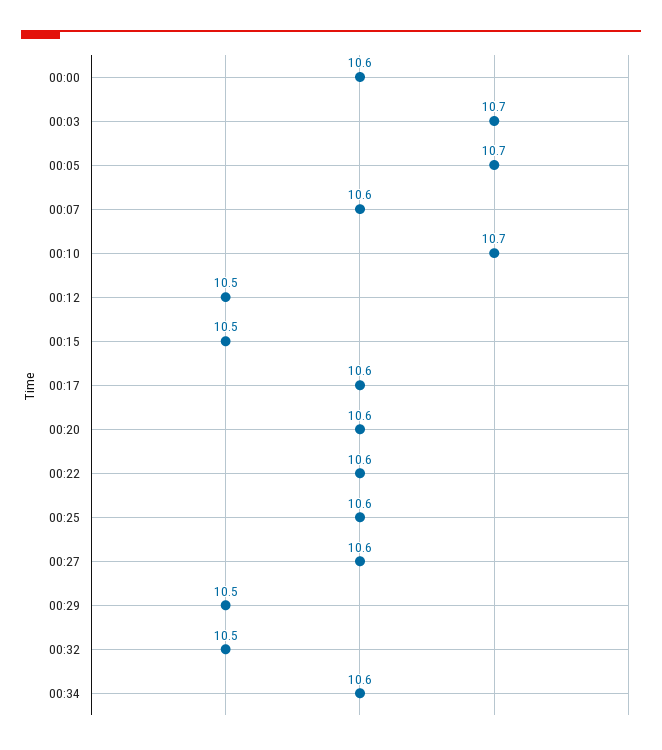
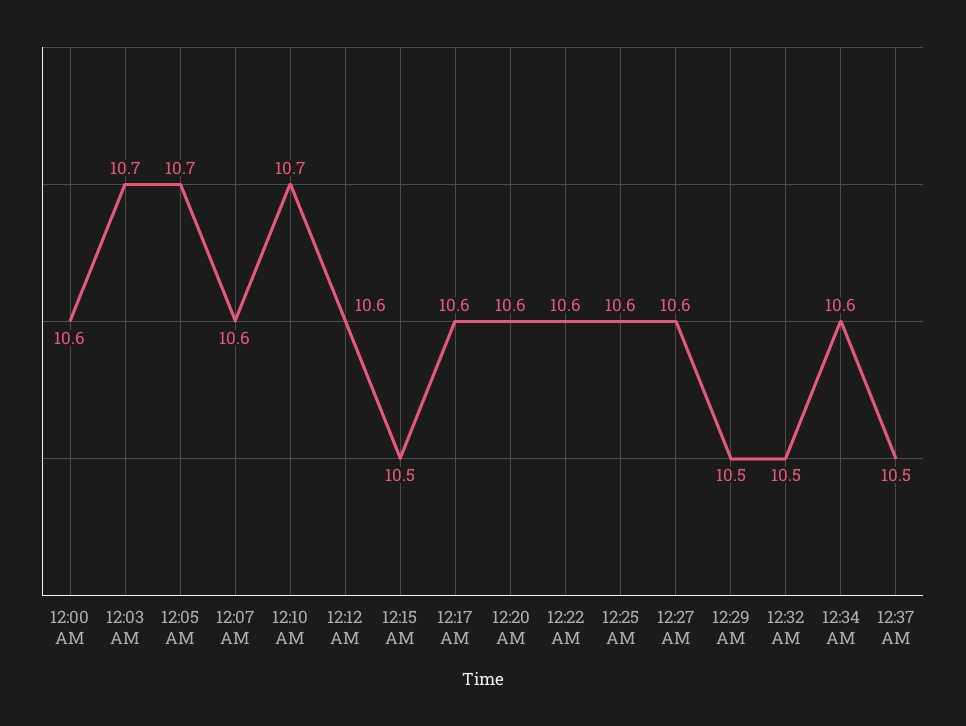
00:12: 10.5 -> 10.6
12:37 AM: none -> 10.5

